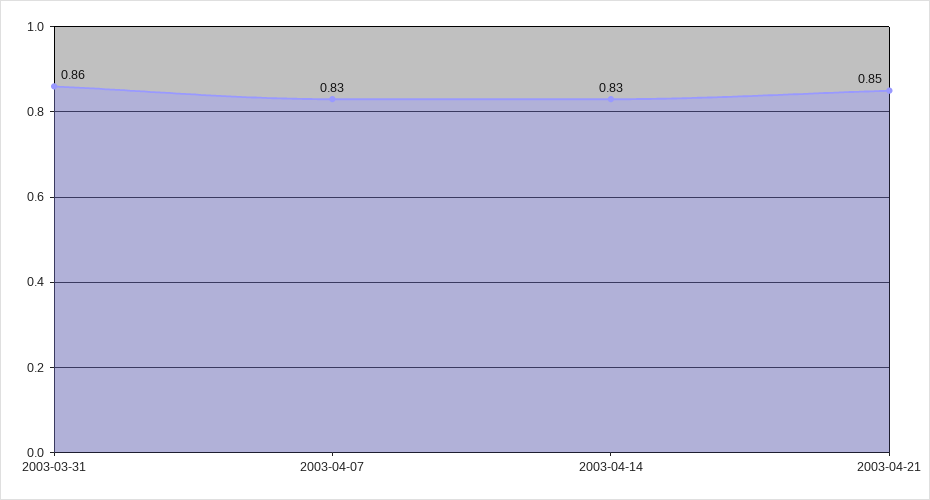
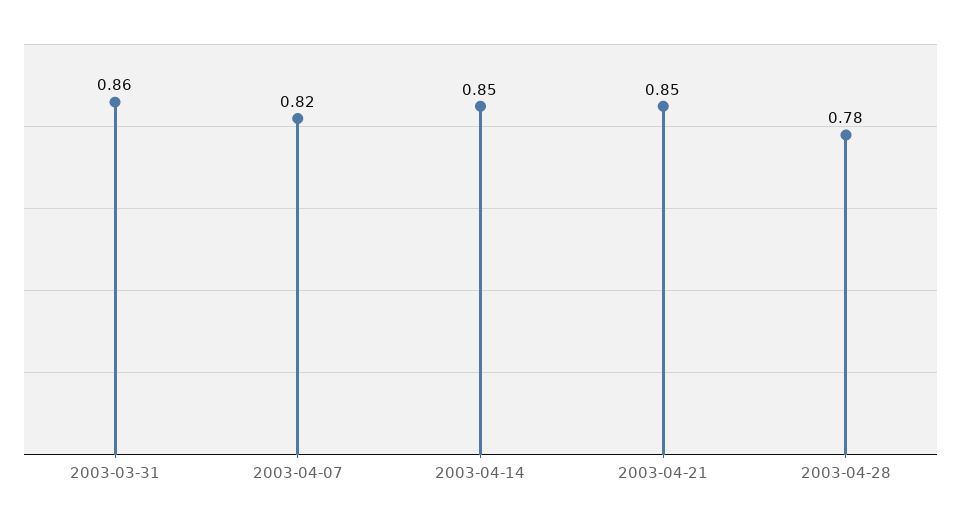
2003-04-07: 0.83 -> 0.82
2003-04-14: 0.83 -> 0.85
2003-04-28: none -> 0.78

